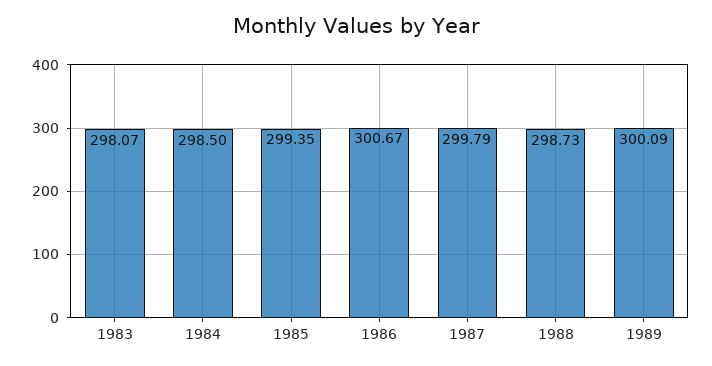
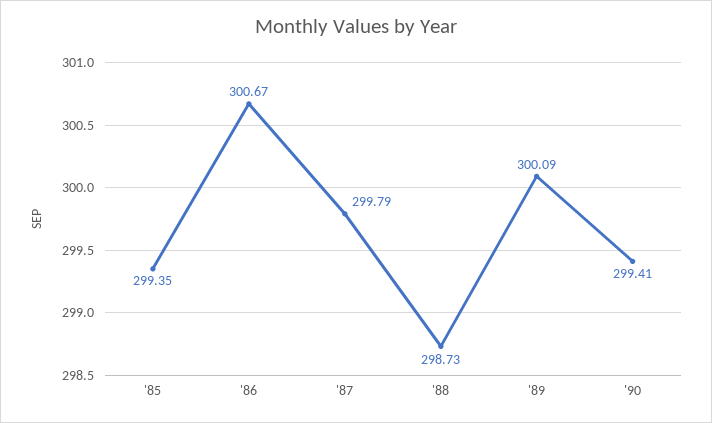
1983: 298.07 -> none
1984: 298.5 -> none
'90: none -> 299.41

